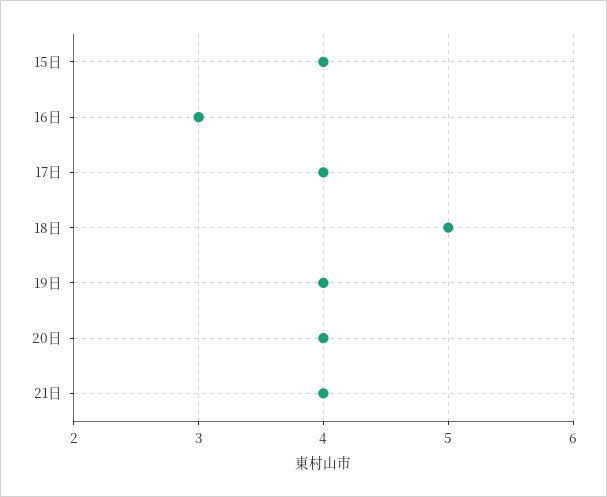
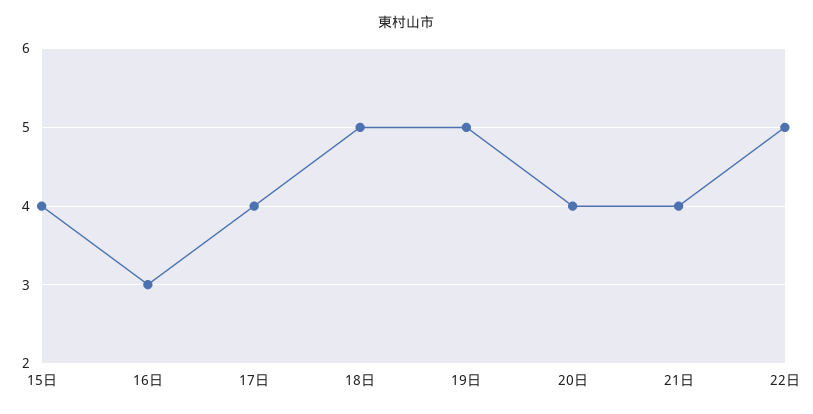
19日: 4 -> 5
22日: none -> 5

